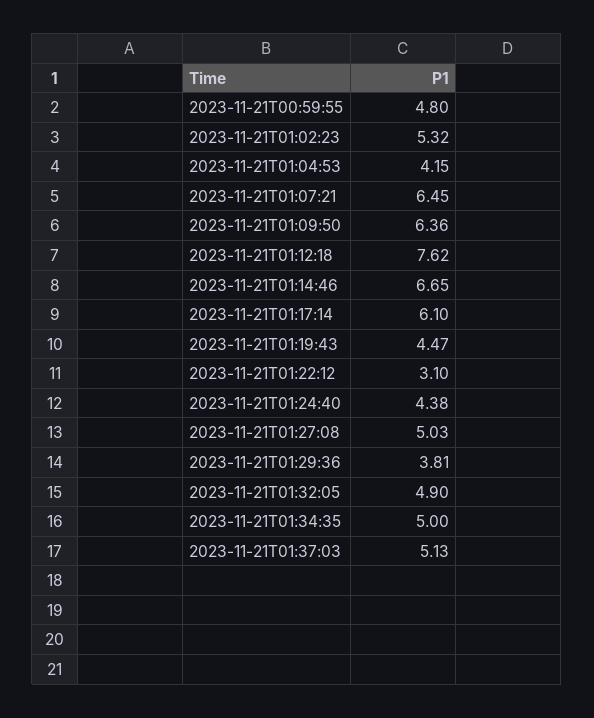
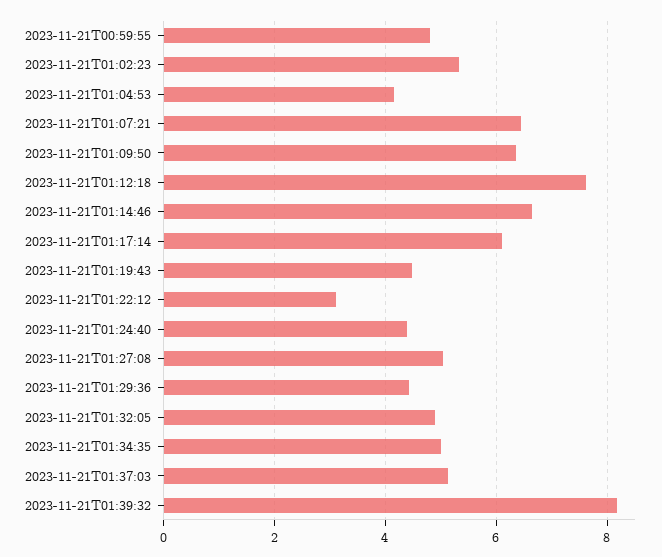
2023-11-21T01:29:36: 3.81 -> 4.4
2023-11-21T01:39:32: none -> 8.2

